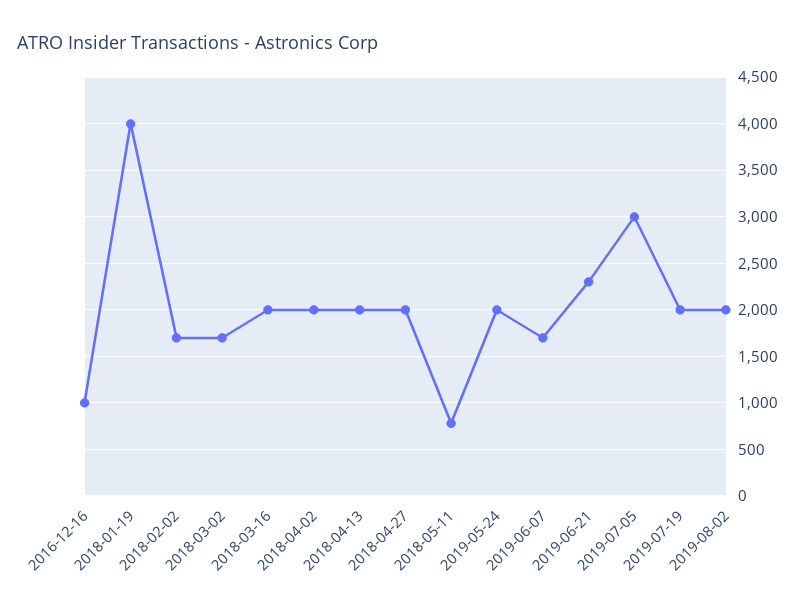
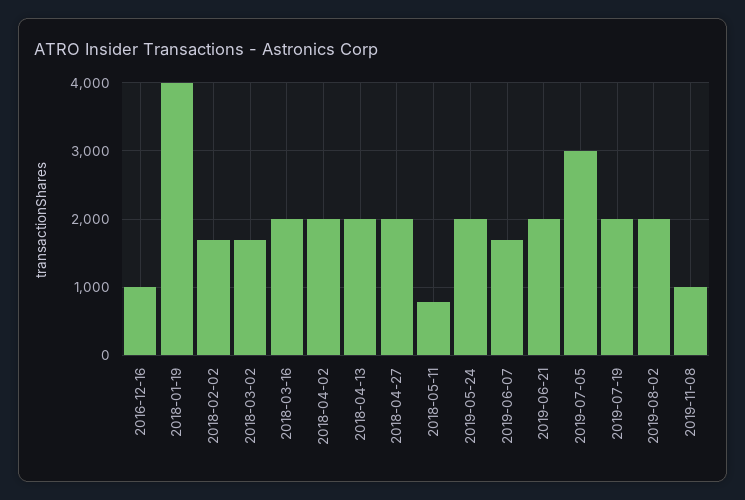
2019-06-21: 2300 -> 2000
2019-11-08: none -> 1000

